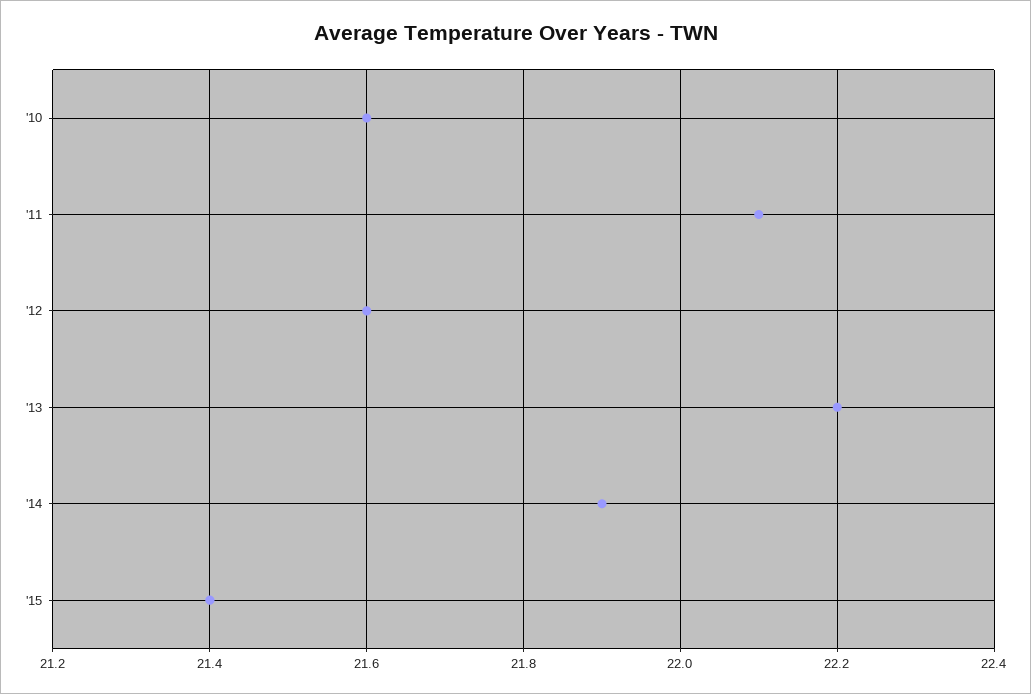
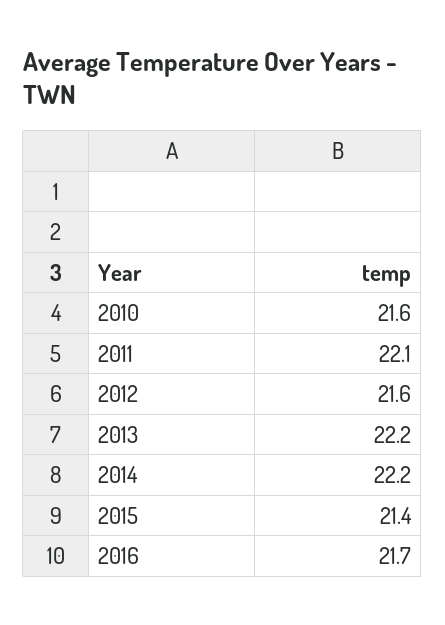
'14: 21.9 -> 22.2
2016: none -> 21.7

